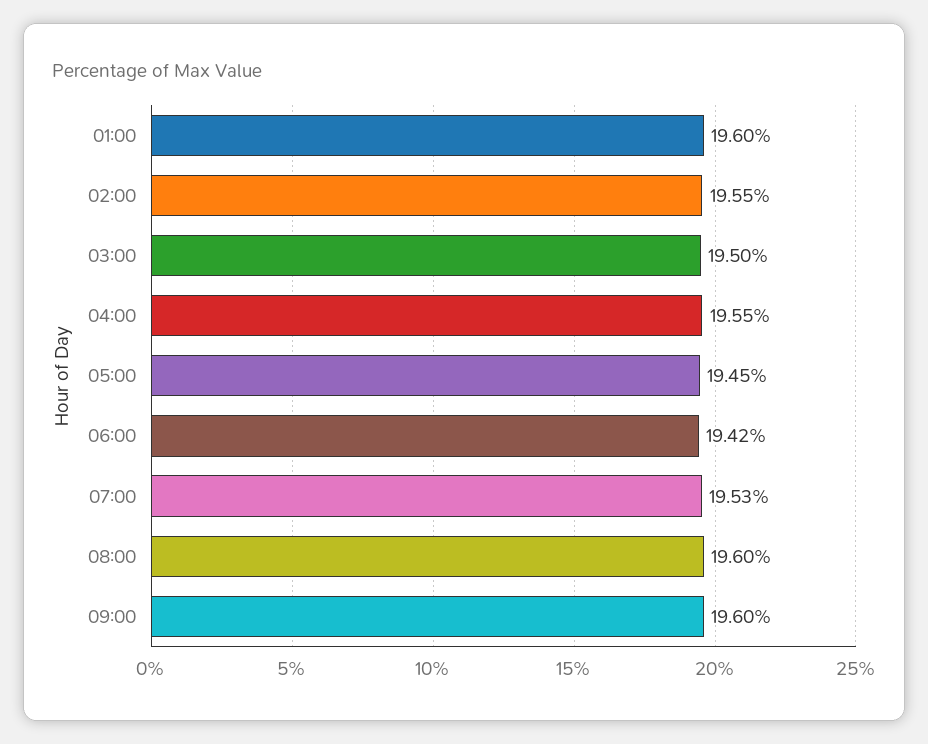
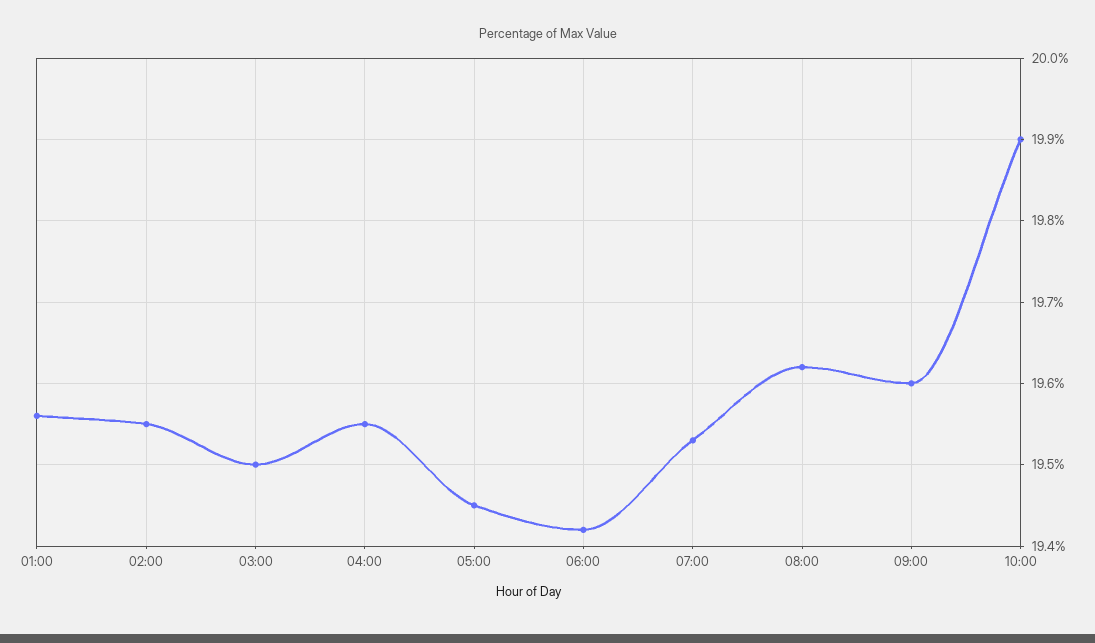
01:00: 19.6 -> 19.56
08:00: 19.6 -> 19.62
10:00: none -> 19.9

